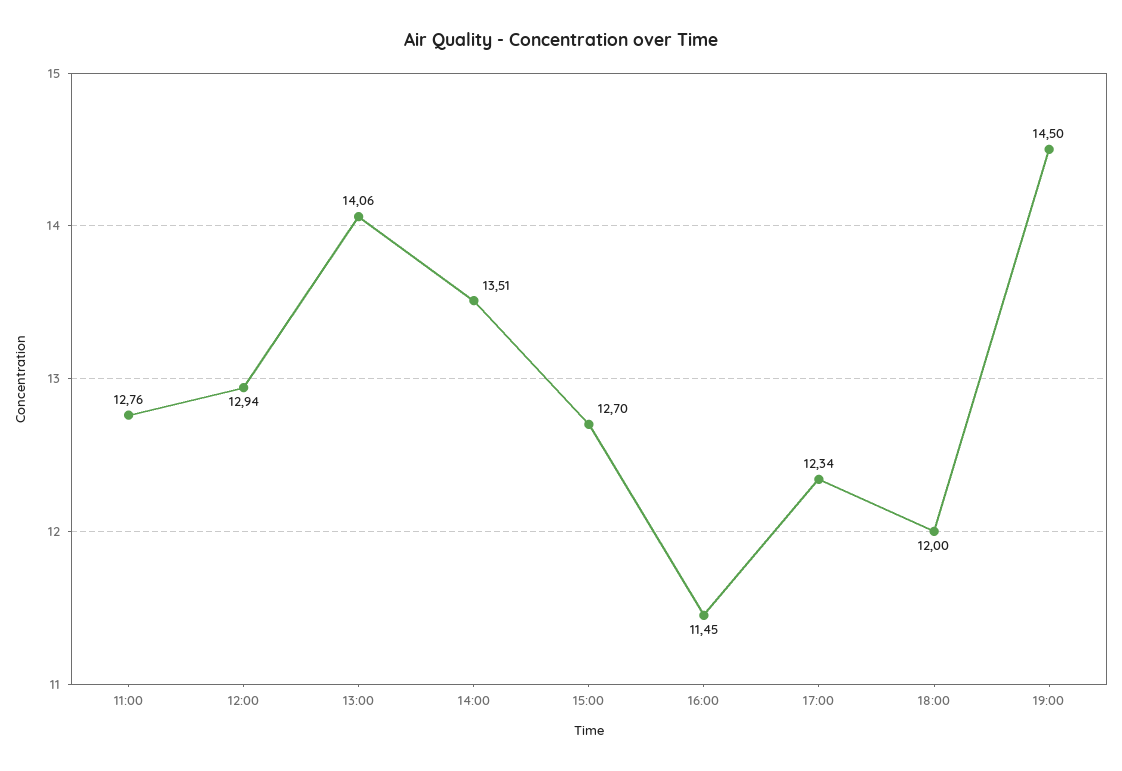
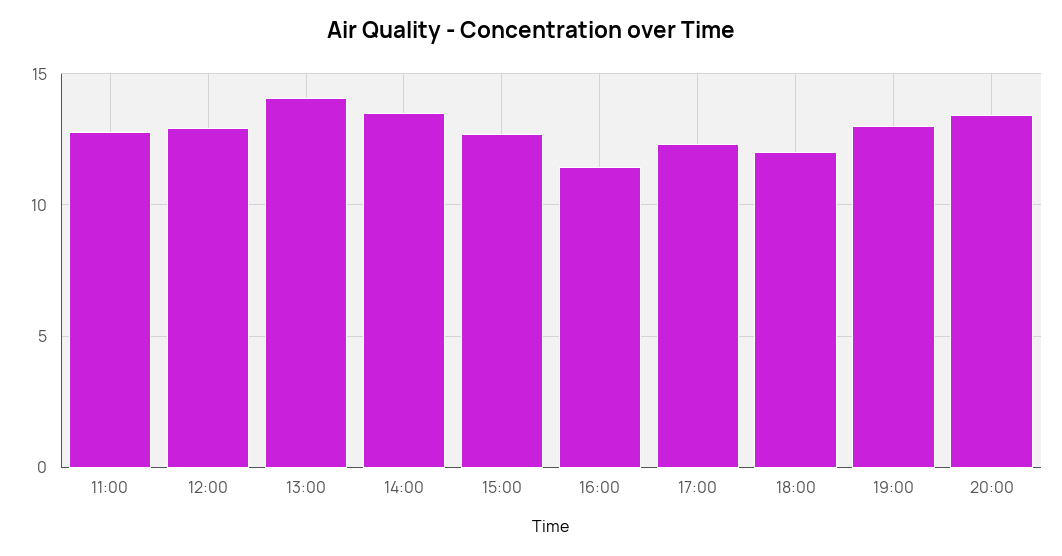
19:00: 14.5 -> 13
20:00: none -> 13.5

